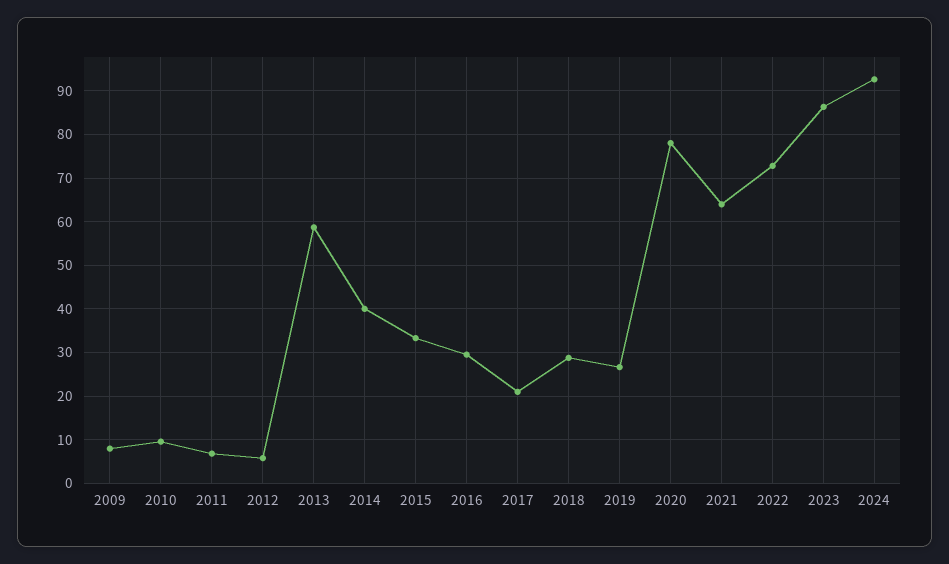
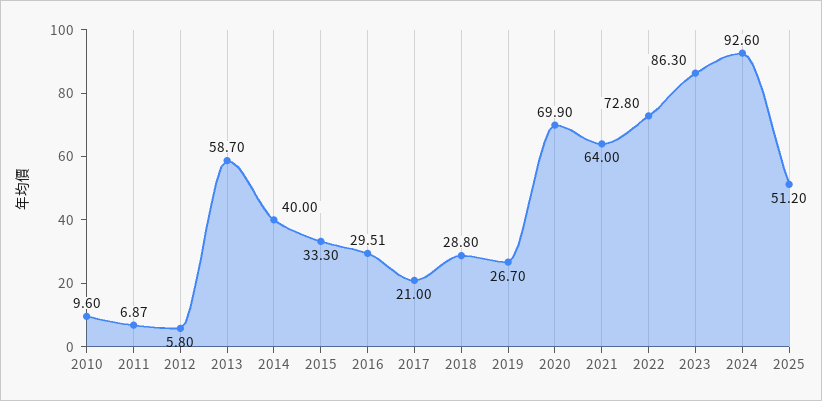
2009: 8 -> none
2020: 78 -> 69.9
2025: none -> 51.2

